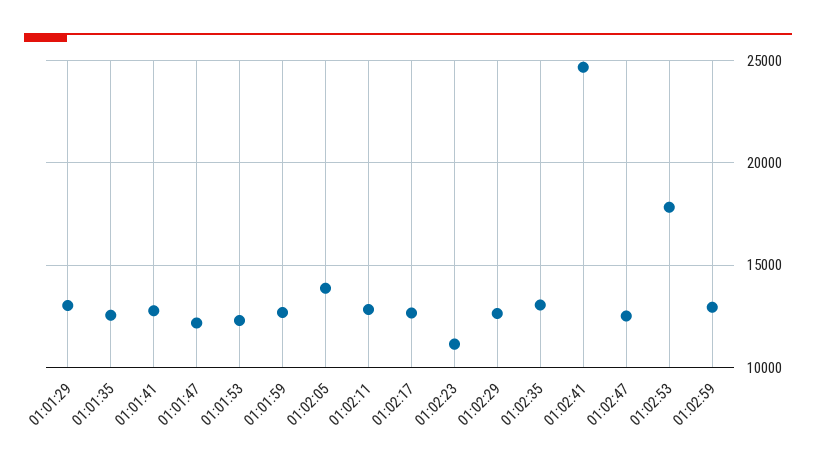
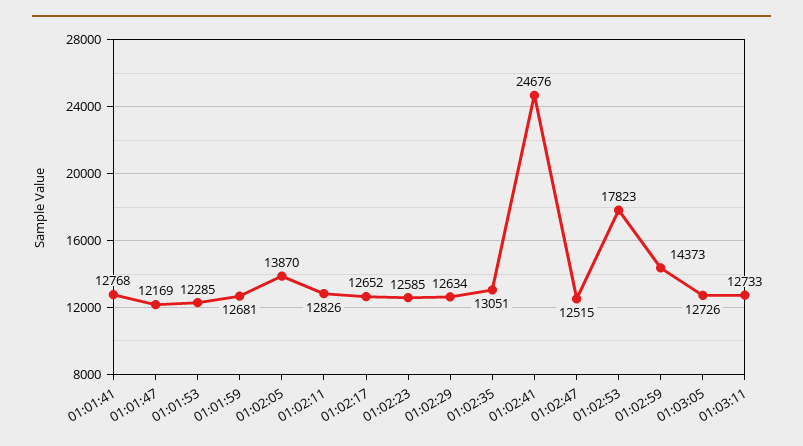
01:01:29: 13000 -> none
01:01:35: 12500 -> none
01:02:23: 11000 -> 12585
01:02:59: 13000 -> 14373
01:03:05: none -> 12726
01:03:11: none -> 12733

